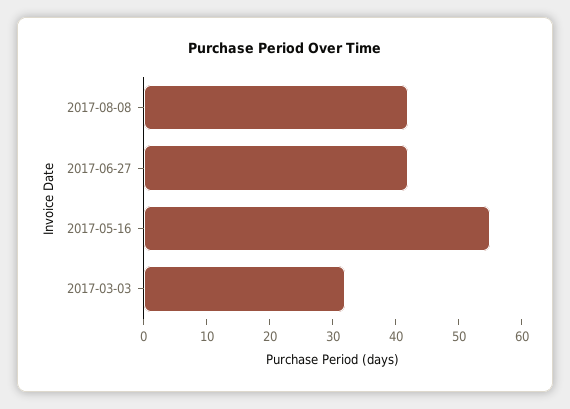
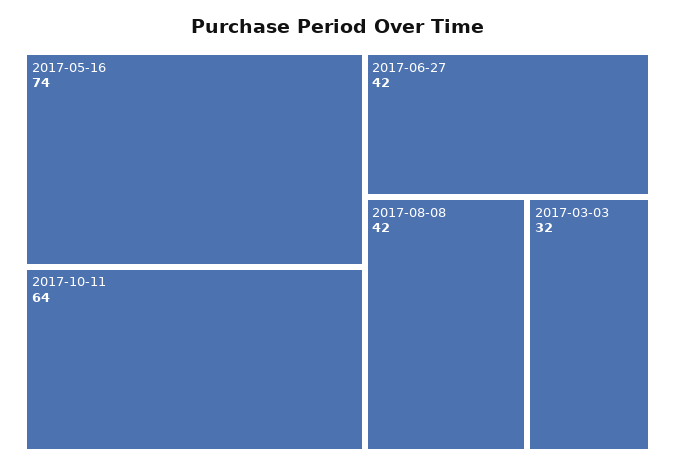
2017-05-16: 55 -> 74
2017-10-11: none -> 64

